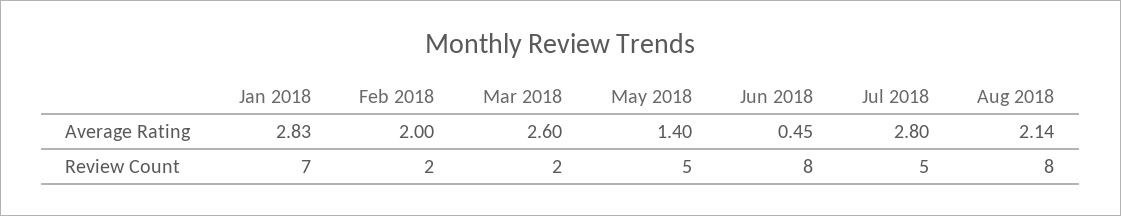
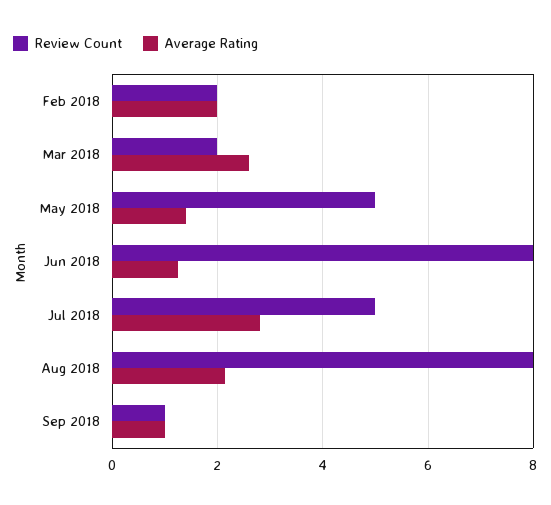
Average Rating, Jan 2018: 2.83 -> none
Average Rating, Jun 2018: 0.45 -> 1.2
Review Count, Jan 2018: 7 -> none
Review Count, Sep 2018: none -> 1
Average Rating, Sep 2018: none -> 1

